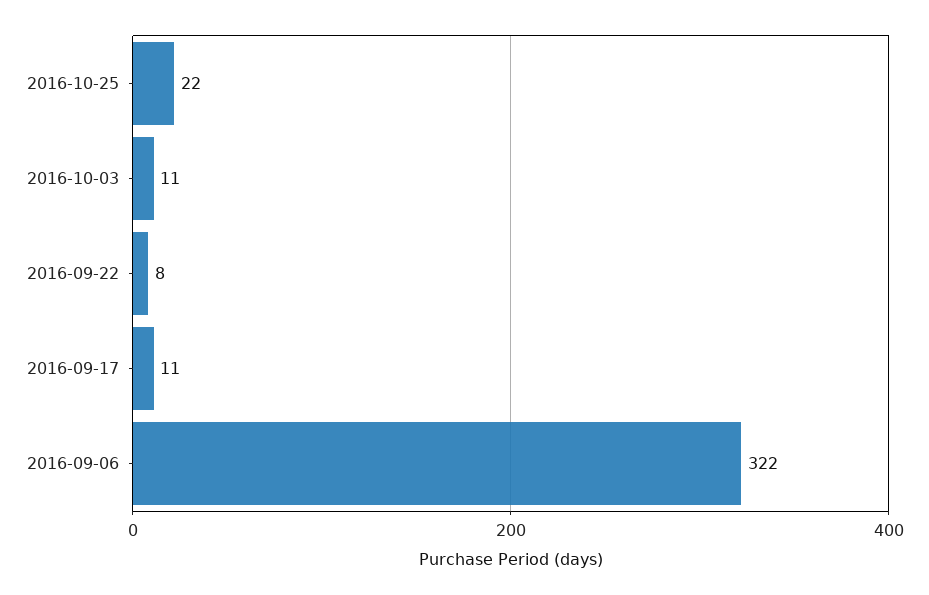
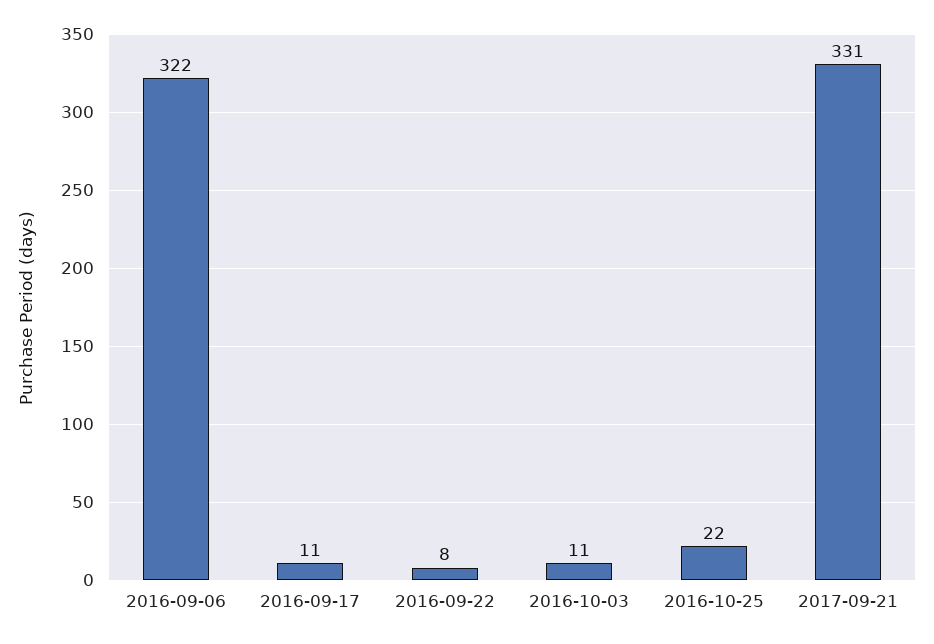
2017-09-21: none -> 331

